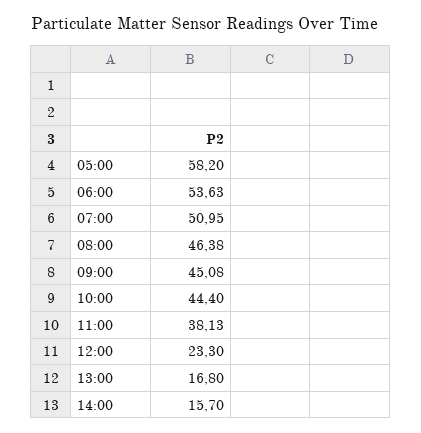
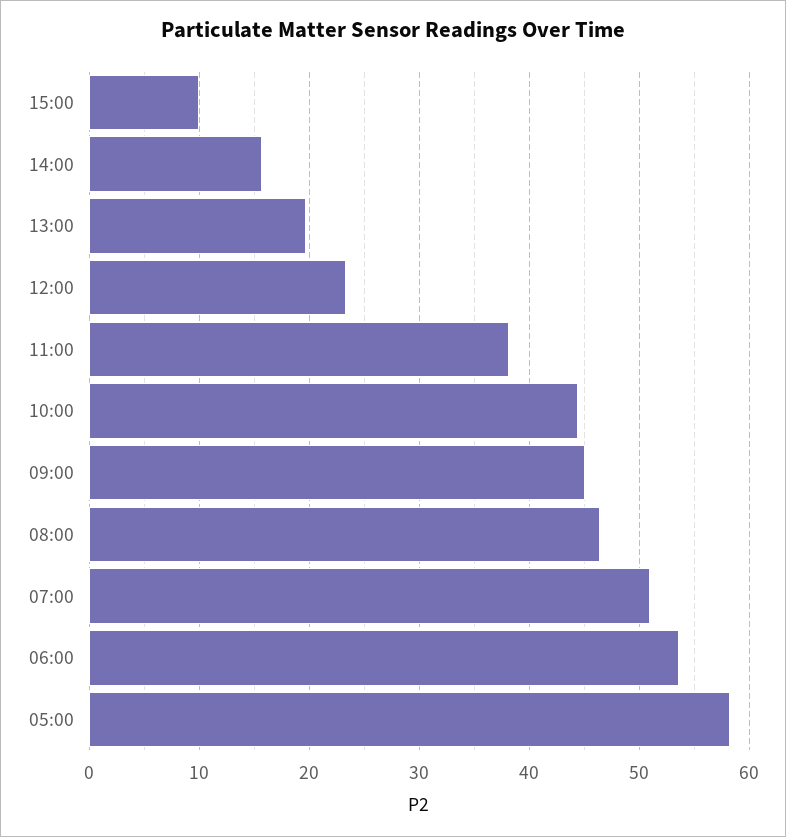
13:00: 16.8 -> 20
15:00: none -> 10

